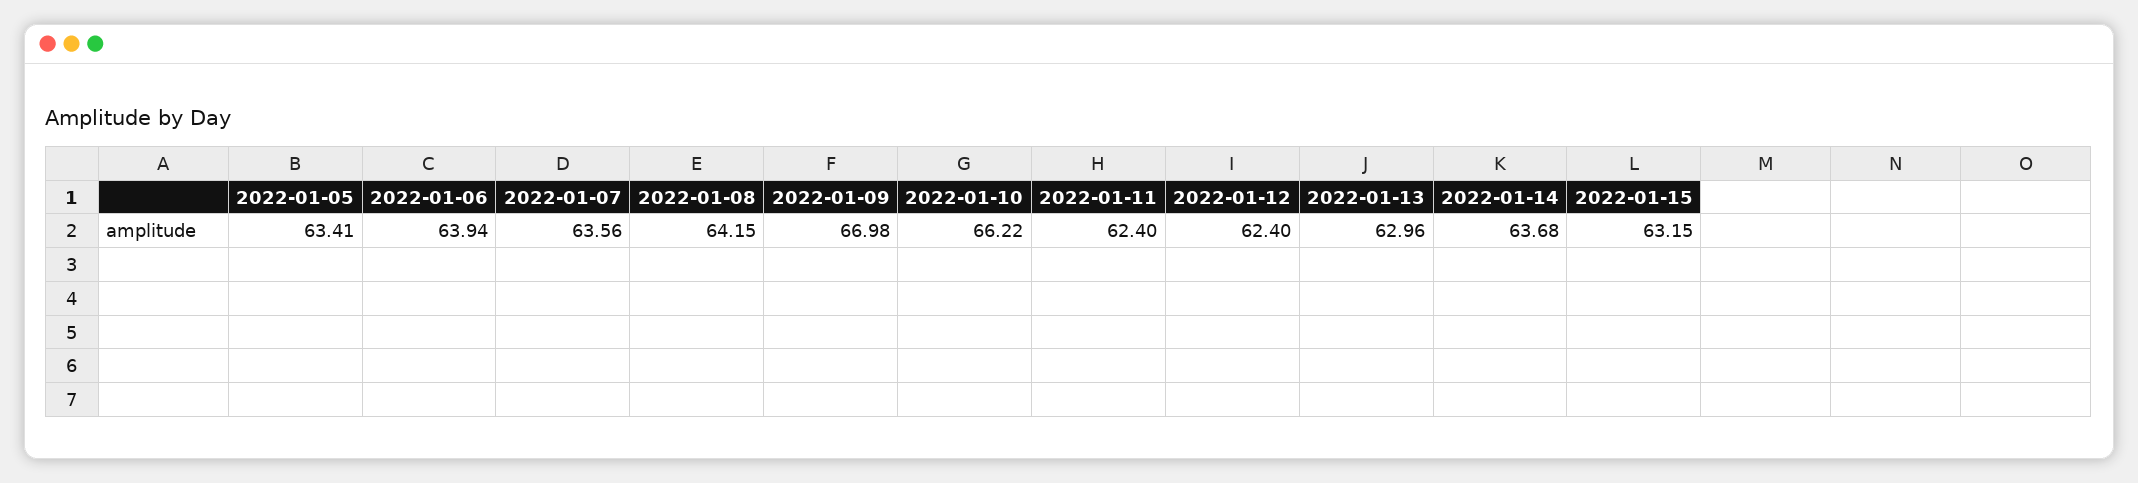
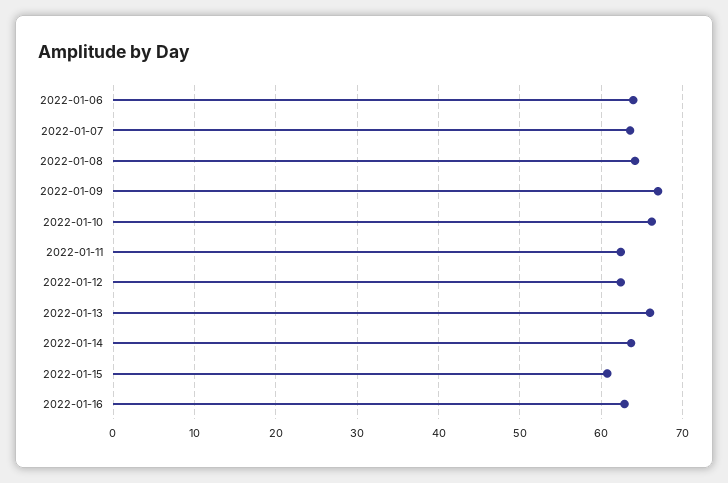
2022-01-05: 63.41 -> none
2022-01-13: 62.96 -> 66
2022-01-15: 63.15 -> 61
2022-01-16: none -> 63

